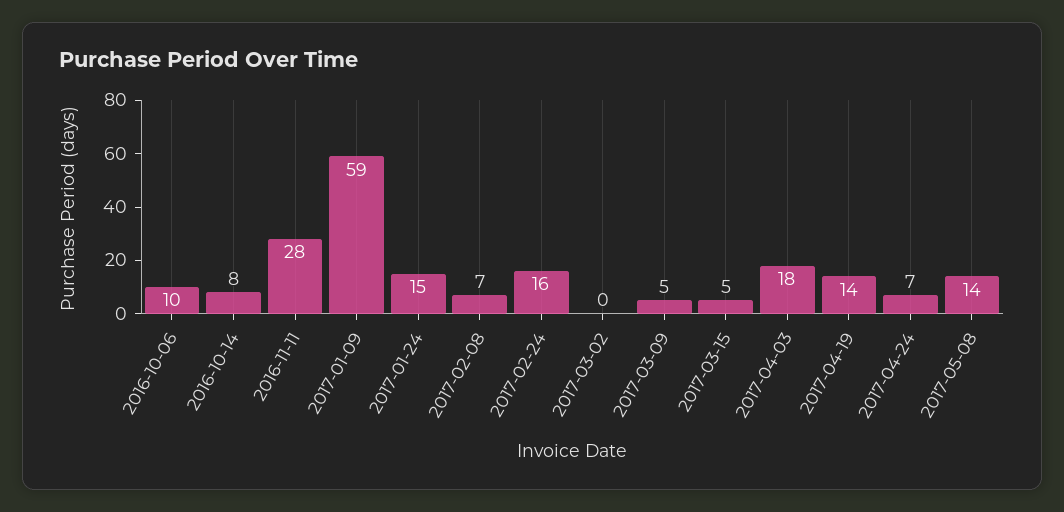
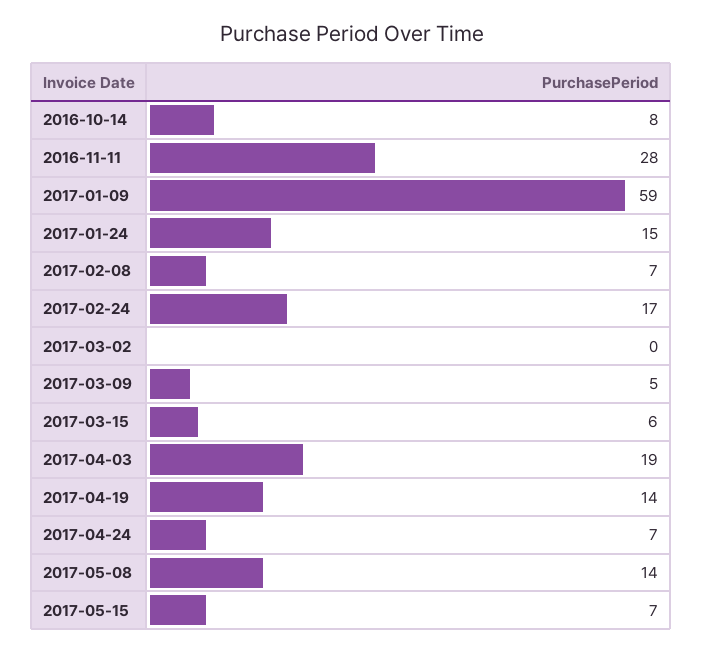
2016-10-06: 10 -> none
2017-02-24: 16 -> 17
2017-03-15: 5 -> 6
2017-04-03: 18 -> 19
2017-05-15: none -> 7

